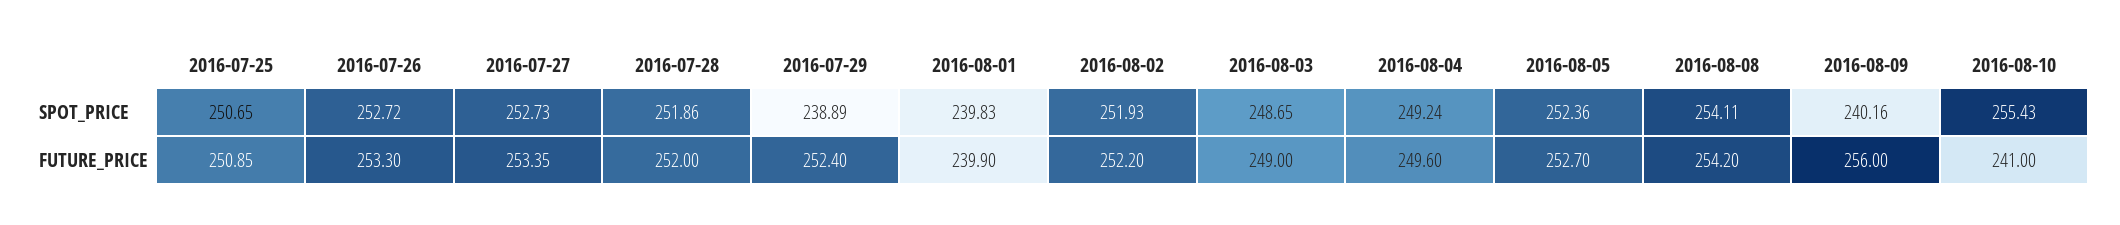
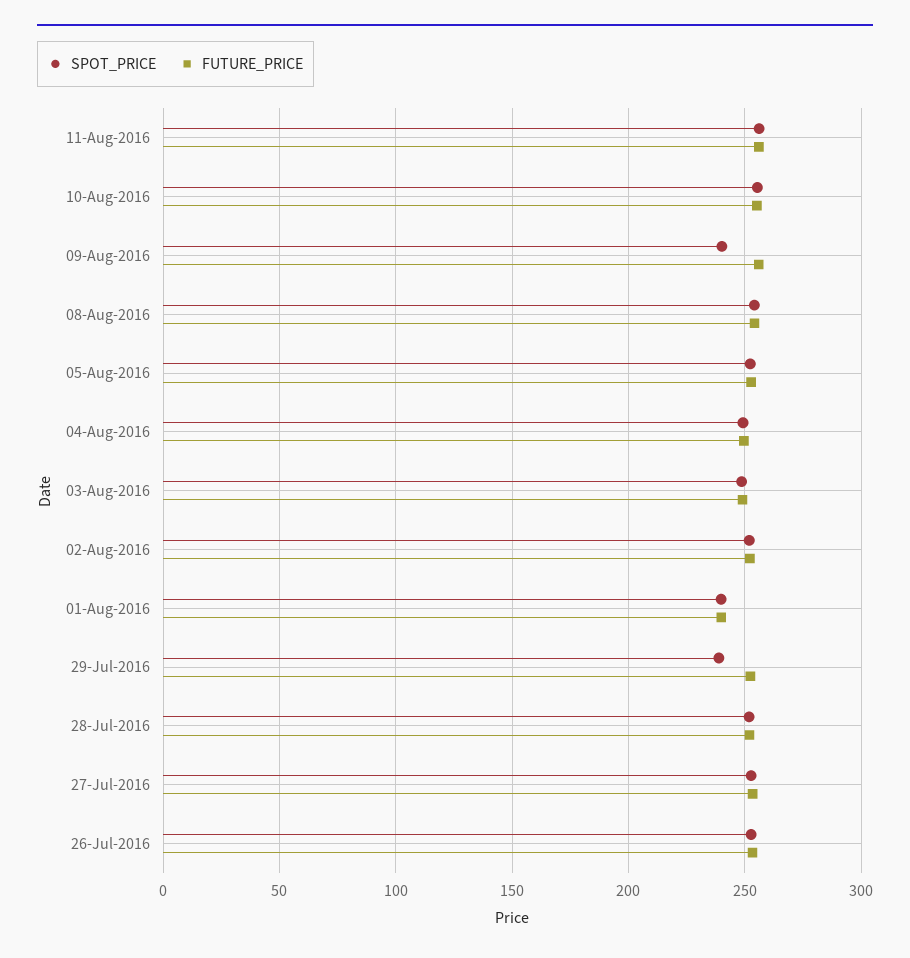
SPOT_PRICE, 2016-07-25: 250.65 -> none
FUTURE_PRICE, 2016-07-25: 250.85 -> none
FUTURE_PRICE, 2016-08-10: 241 -> 255
SPOT_PRICE, 11-Aug-2016: none -> 255
FUTURE_PRICE, 11-Aug-2016: none -> 255

